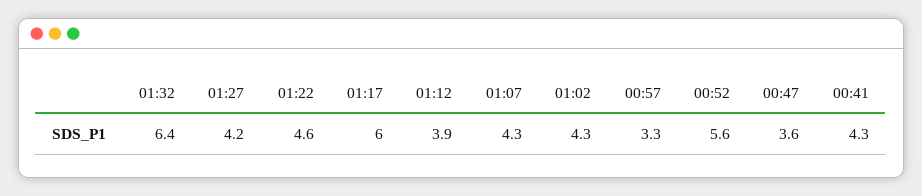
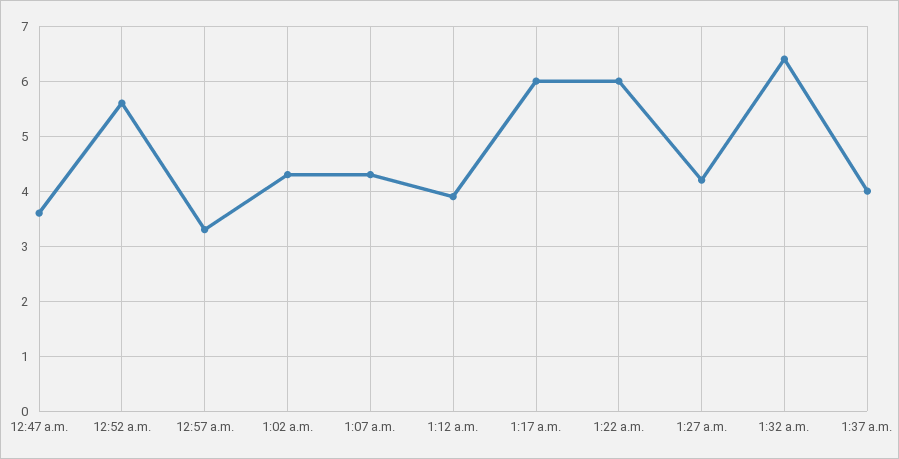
01:22: 4.6 -> 6
00:41: 4.3 -> none
1:37 a.m.: none -> 4

